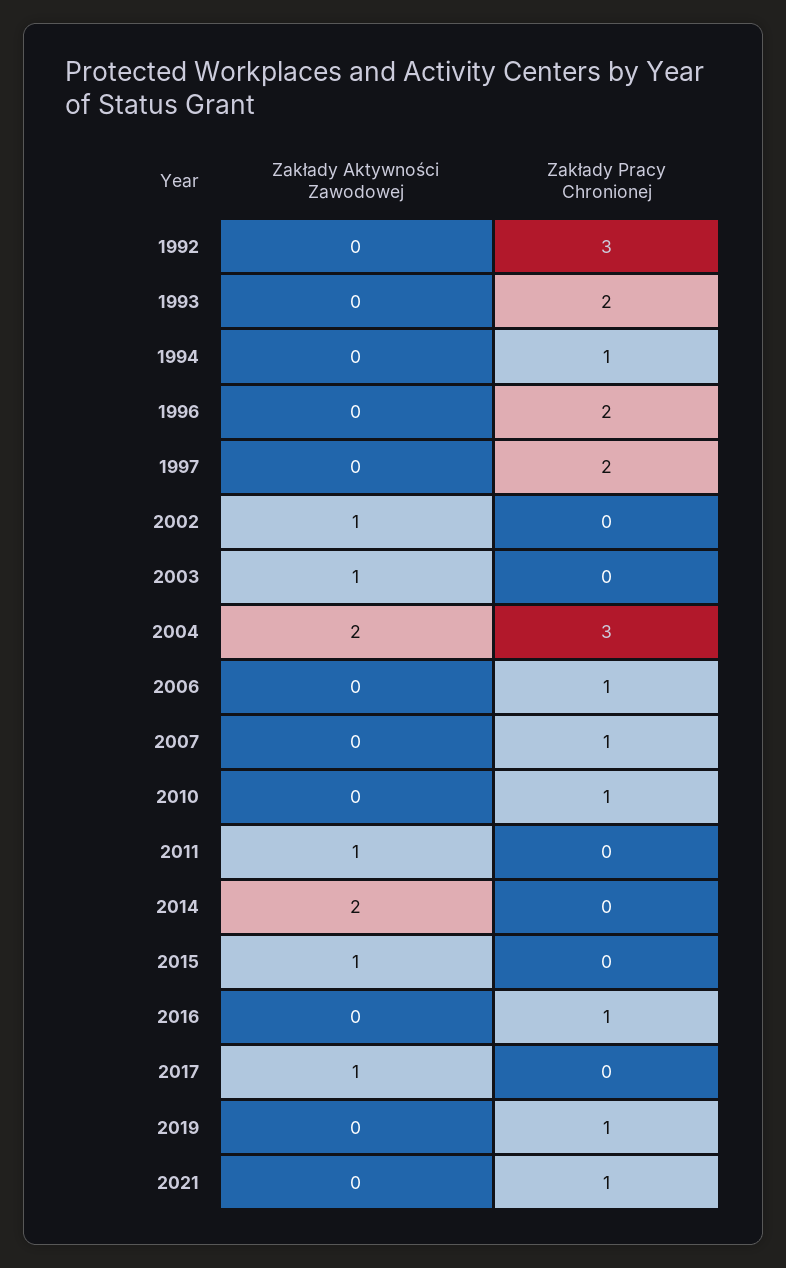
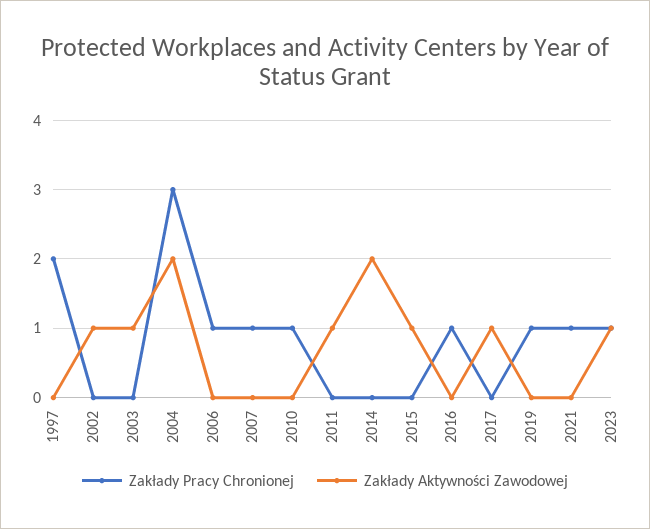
Zakłady Aktywności Zawodowej, 1992: 0 -> none
Zakłady Pracy Chronionej, 1992: 3 -> none
Zakłady Aktywności Zawodowej, 1993: 0 -> none
Zakłady Pracy Chronionej, 1993: 2 -> none
Zakłady Aktywności Zawodowej, 1994: 0 -> none
Zakłady Pracy Chronionej, 1994: 1 -> none
Zakłady Aktywności Zawodowej, 1996: 0 -> none
Zakłady Pracy Chronionej, 1996: 2 -> none
Zakłady Pracy Chronionej, 2023: none -> 1
Zakłady Aktywności Zawodowej, 2023: none -> 1

